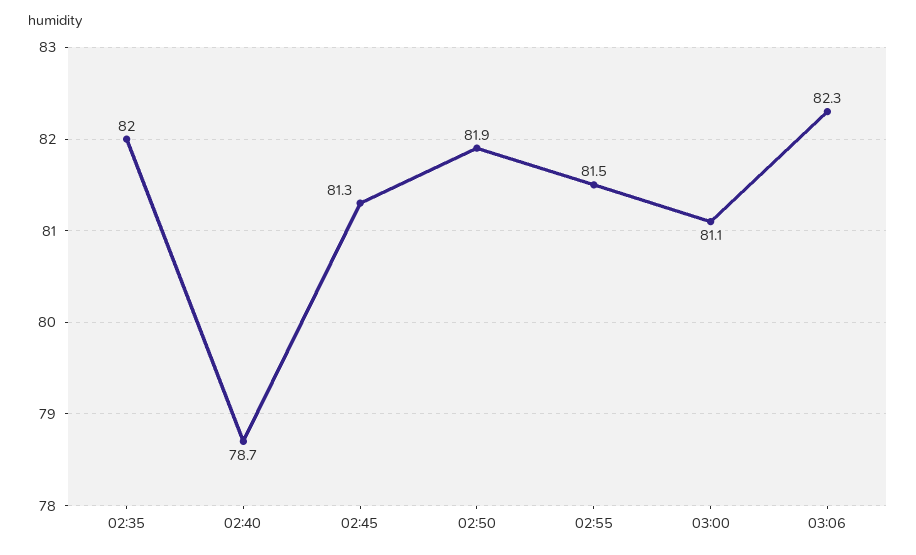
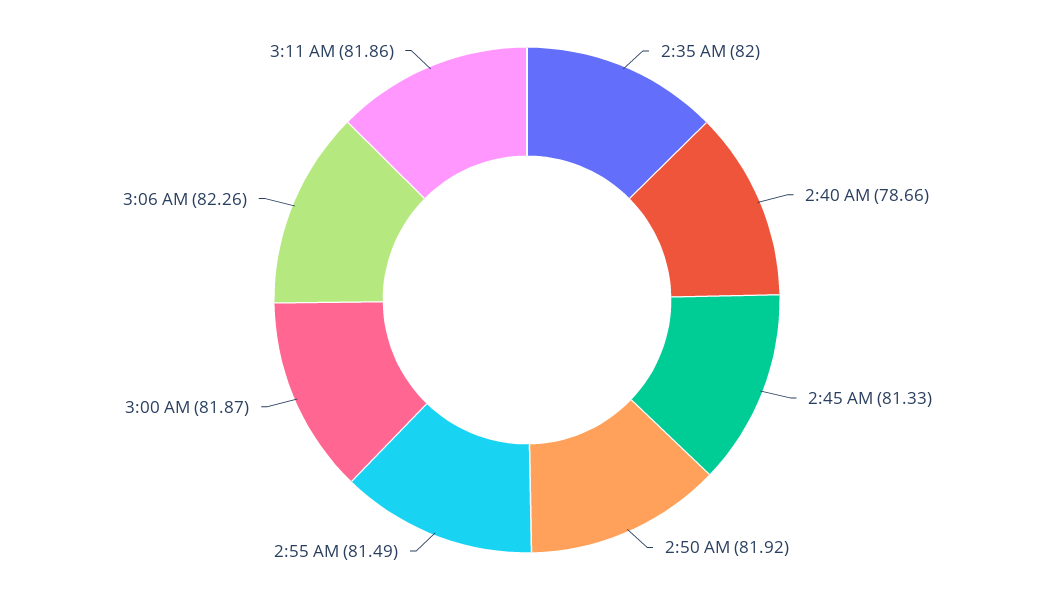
03:00: 81.1 -> 81.87
3:11 AM: none -> 81.86

